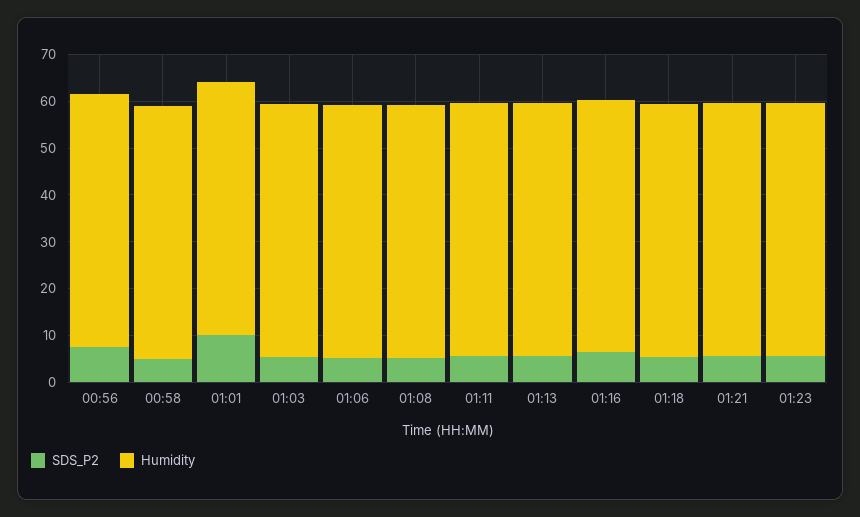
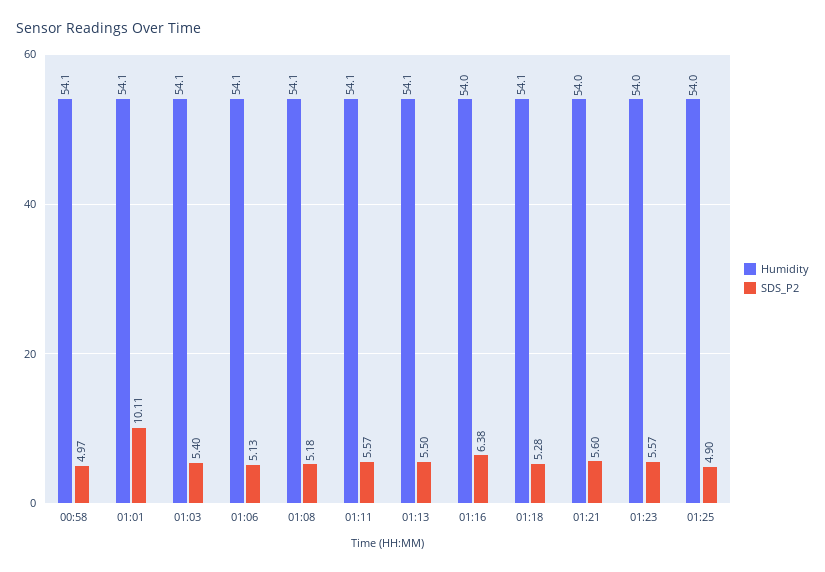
SDS_P2, 00:56: 8 -> none
Humidity, 00:56: 54 -> none
Humidity, 01:25: none -> 54
SDS_P2, 01:25: none -> 4.9

